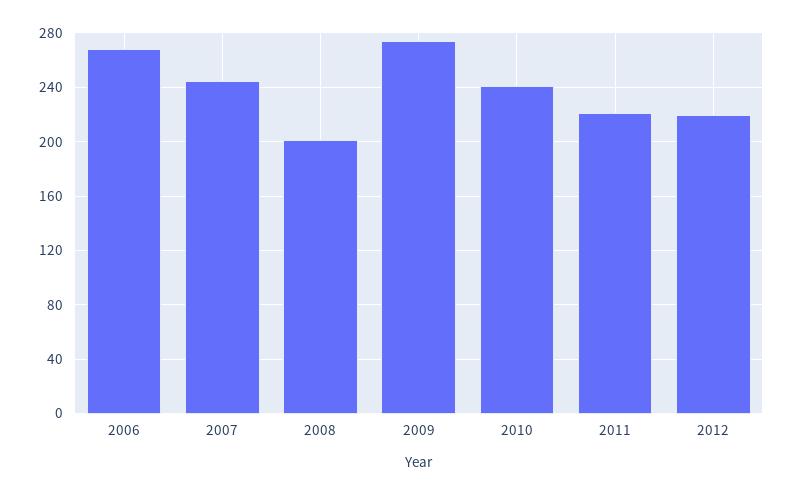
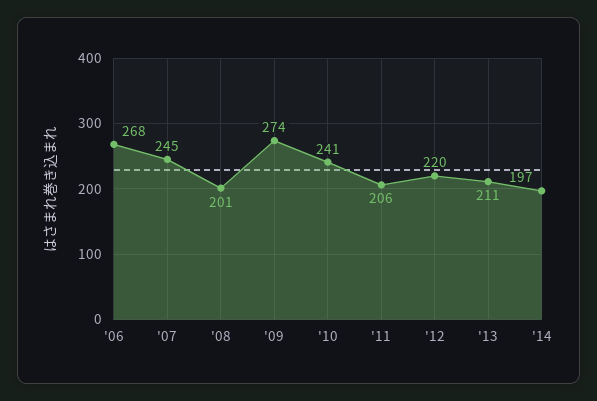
2011: 220 -> 206
'13: none -> 211
'14: none -> 197

